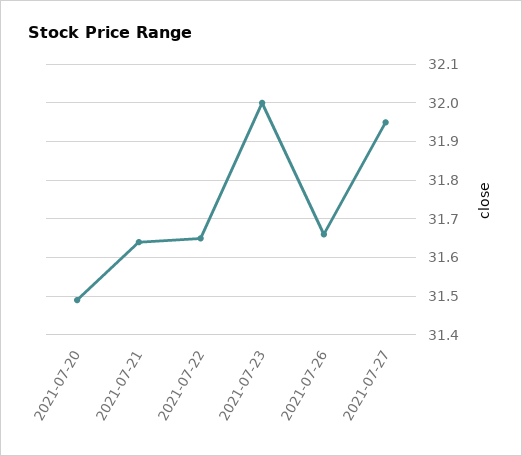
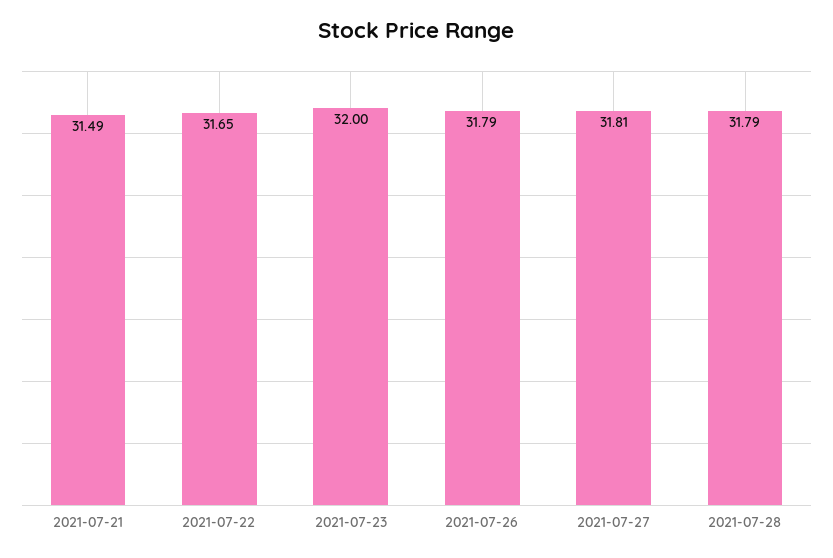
2021-07-20: 31.5 -> none
2021-07-21: 31.65 -> 31.49
2021-07-26: 31.65 -> 31.79
2021-07-27: 31.95 -> 31.81
2021-07-28: none -> 31.79

